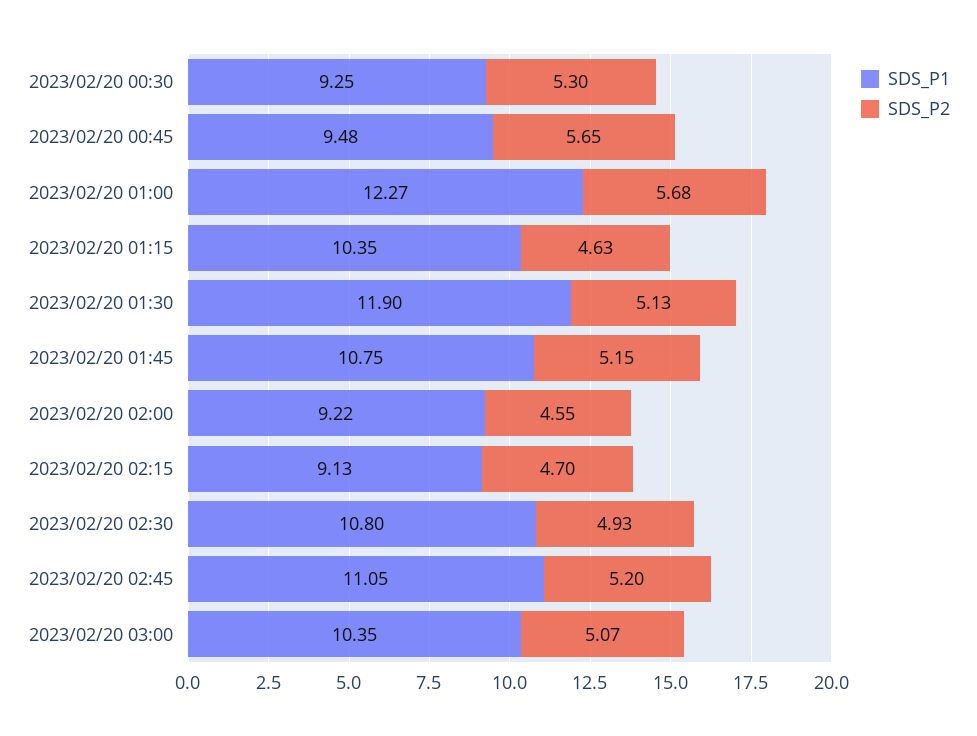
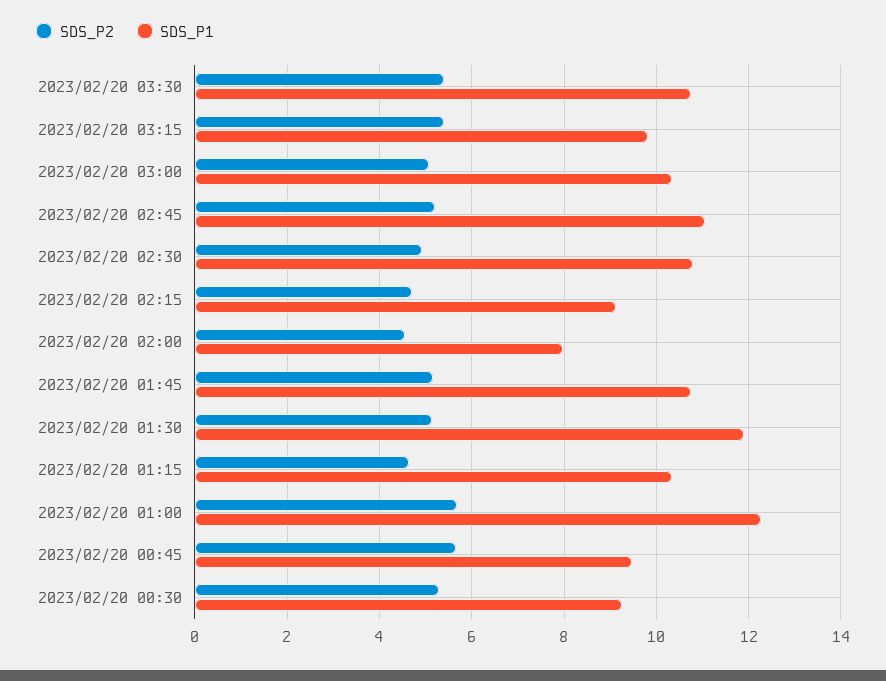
SDS_P1, 2023/02/20 02:00: 9.22 -> 8
SDS_P2, 2023/02/20 03:30: none -> 5.4
SDS_P1, 2023/02/20 03:30: none -> 10.8
SDS_P2, 2023/02/20 03:15: none -> 5.4
SDS_P1, 2023/02/20 03:15: none -> 9.8

